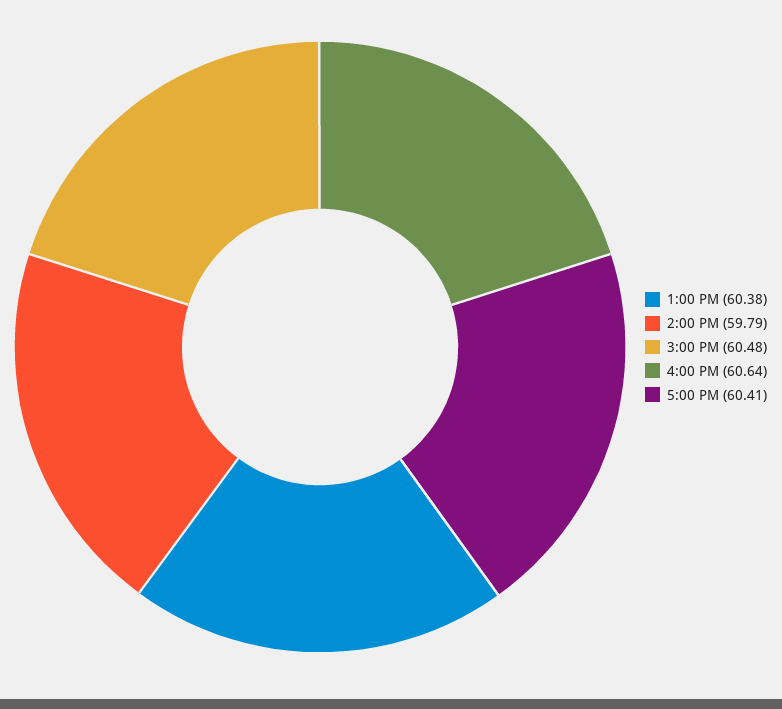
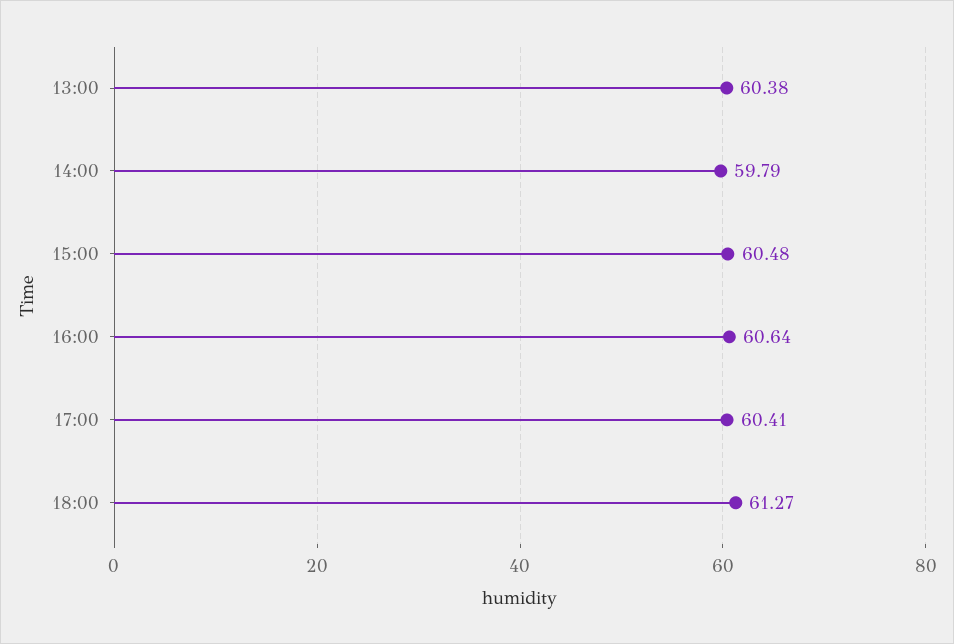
18:00: none -> 61.27

